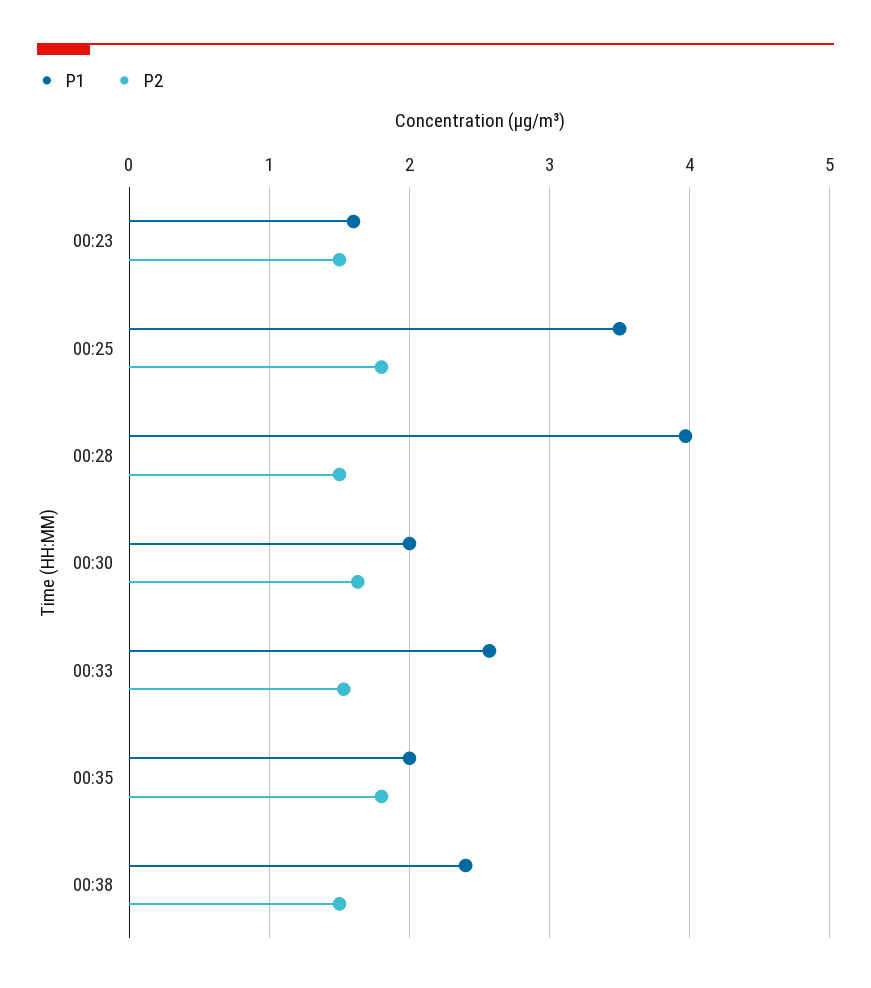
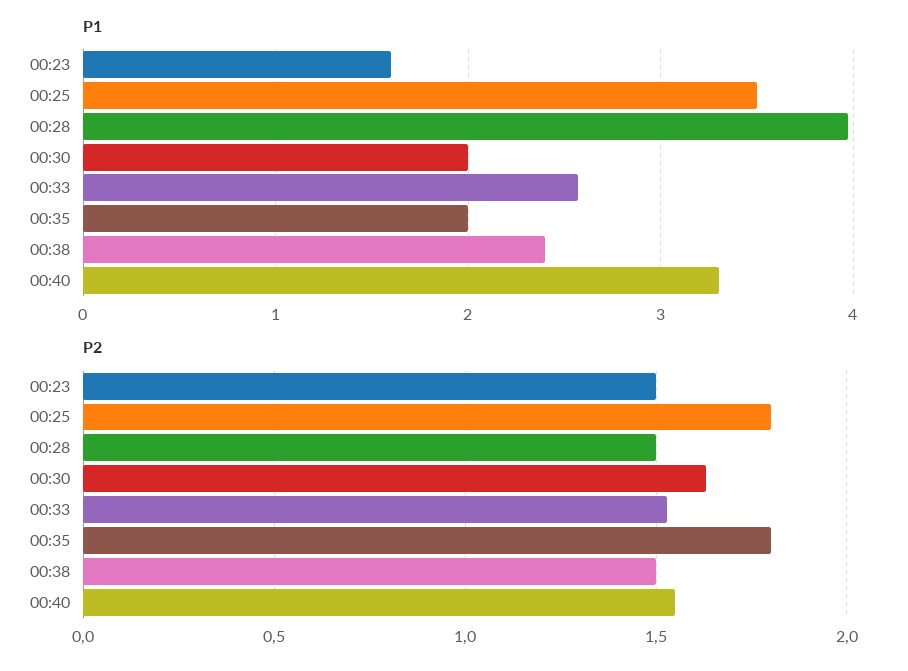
P1, 00:40: none -> 3.3
P2, 00:40: none -> 1.55

